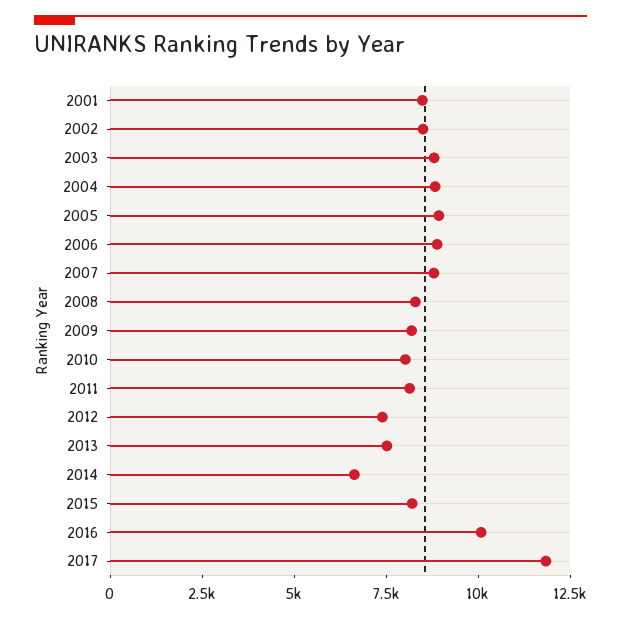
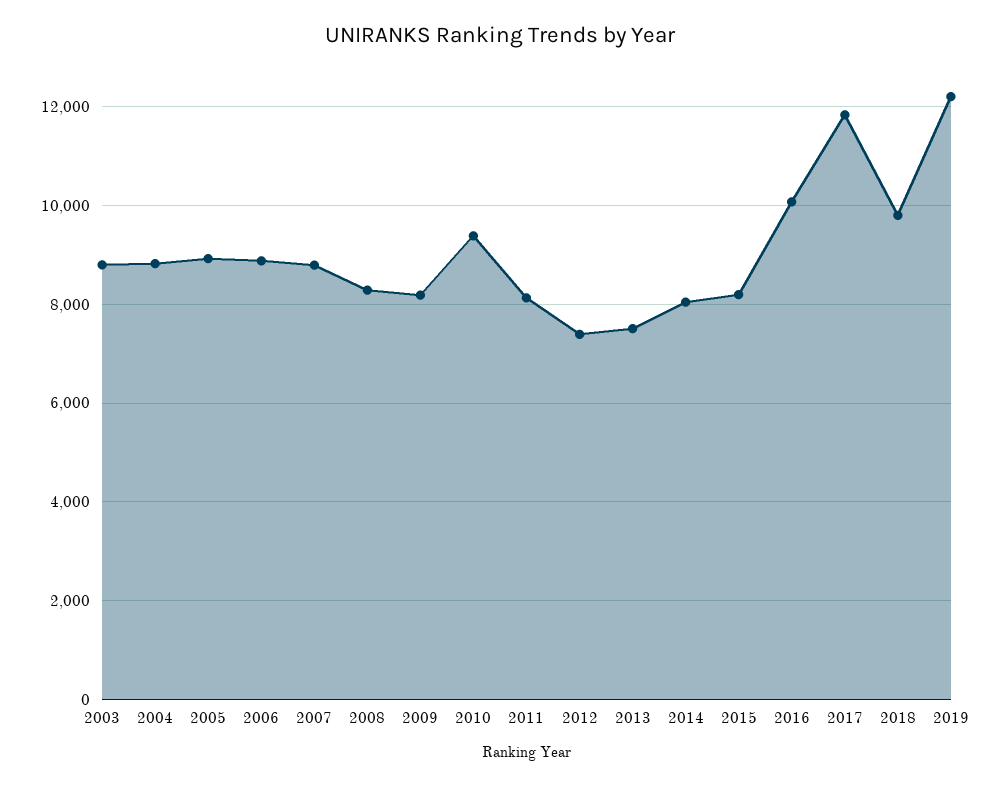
2001: 8500 -> none
2002: 8500 -> none
2010: 8000 -> 9400
2014: 6500 -> 8000
2018: none -> 9800
2019: none -> 12200

